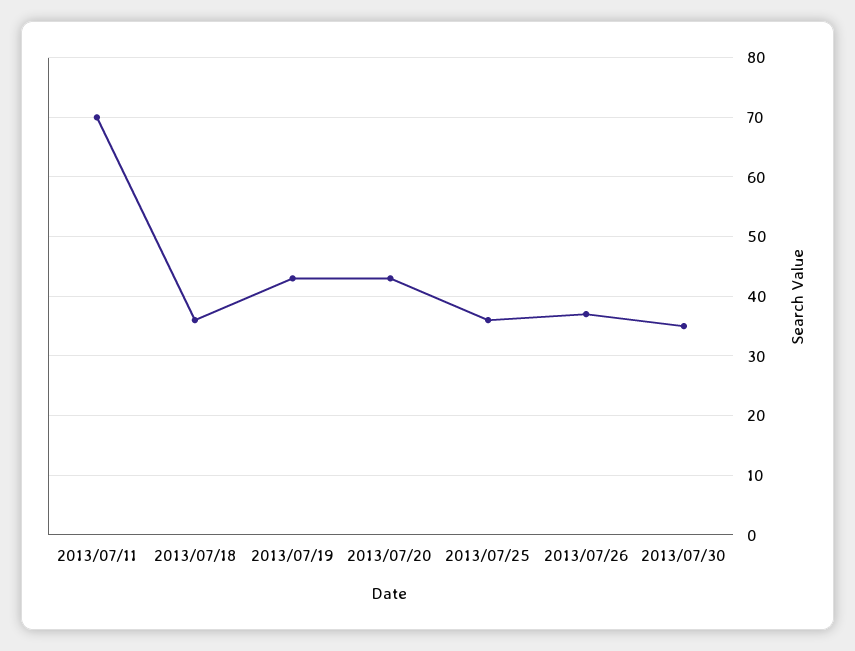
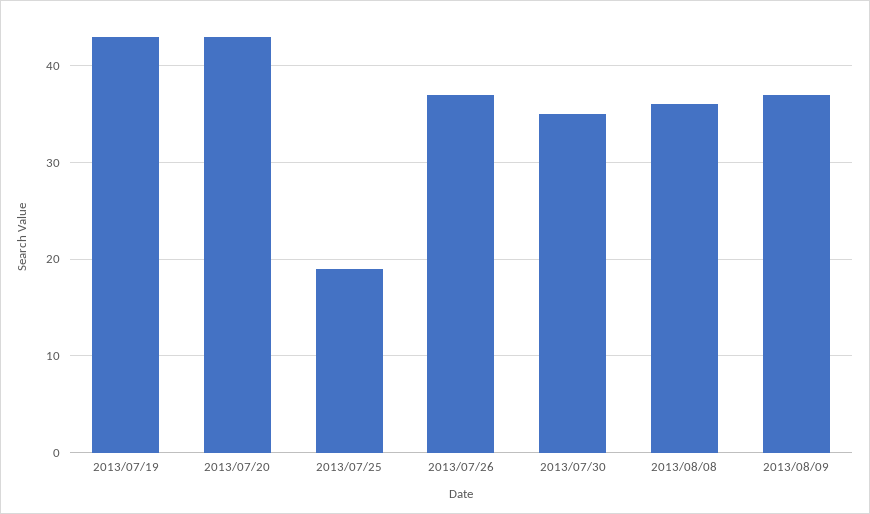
2013/07/11: 70 -> none
2013/07/18: 35 -> none
2013/07/25: 35 -> 19
2013/08/08: none -> 36
2013/08/09: none -> 37

